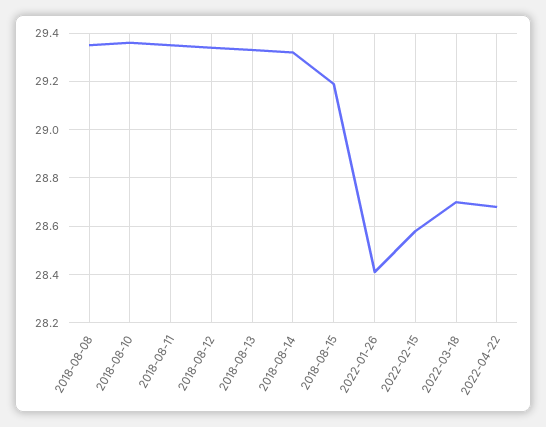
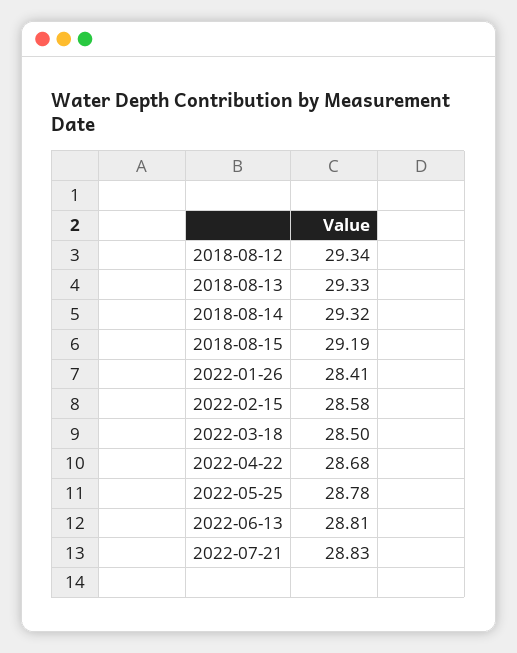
2018-08-08: 29.35 -> none
2018-08-10: 29.35 -> none
2018-08-11: 29.35 -> none
2022-03-18: 28.7 -> 28.5
2022-05-25: none -> 28.78
2022-06-13: none -> 28.81
2022-07-21: none -> 28.83

